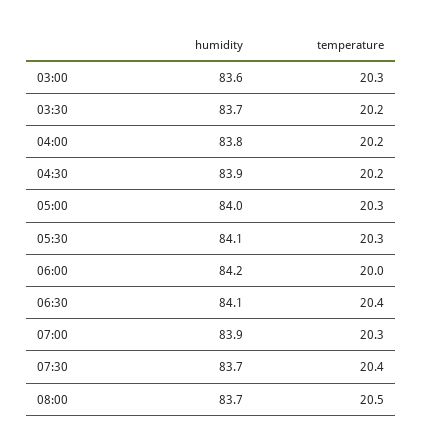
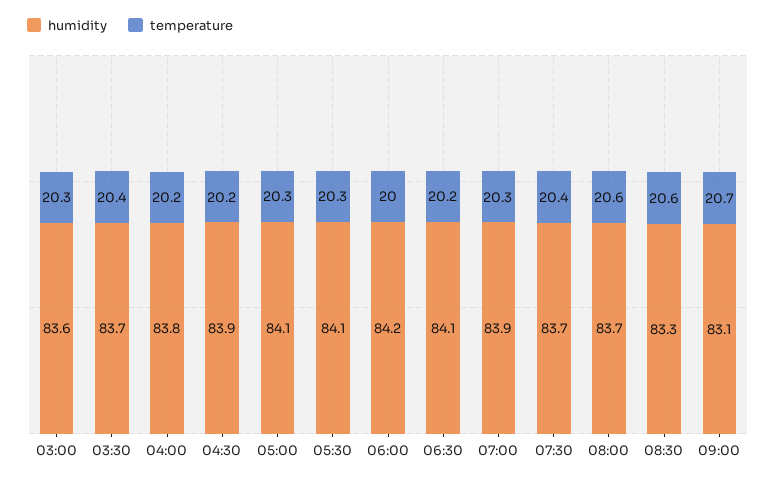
temperature, 03:30: 20.2 -> 20.4
humidity, 05:00: 84 -> 84.1
temperature, 06:30: 20.4 -> 20.2
temperature, 08:00: 20.5 -> 20.6
humidity, 08:30: none -> 83.3
temperature, 08:30: none -> 20.6
humidity, 09:00: none -> 83.1
temperature, 09:00: none -> 20.7

